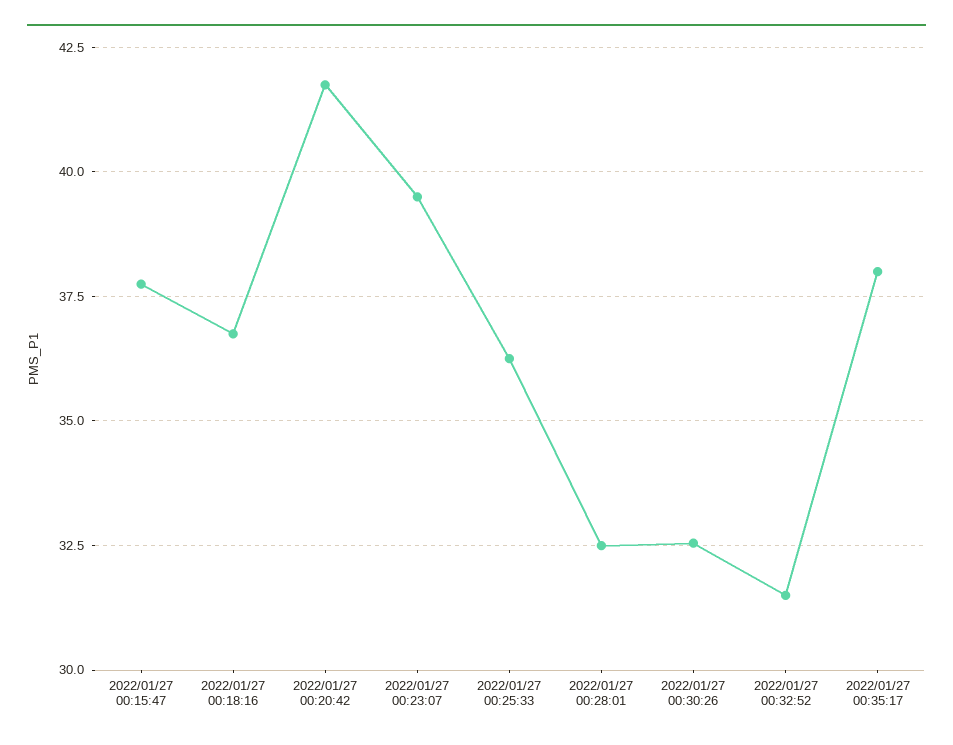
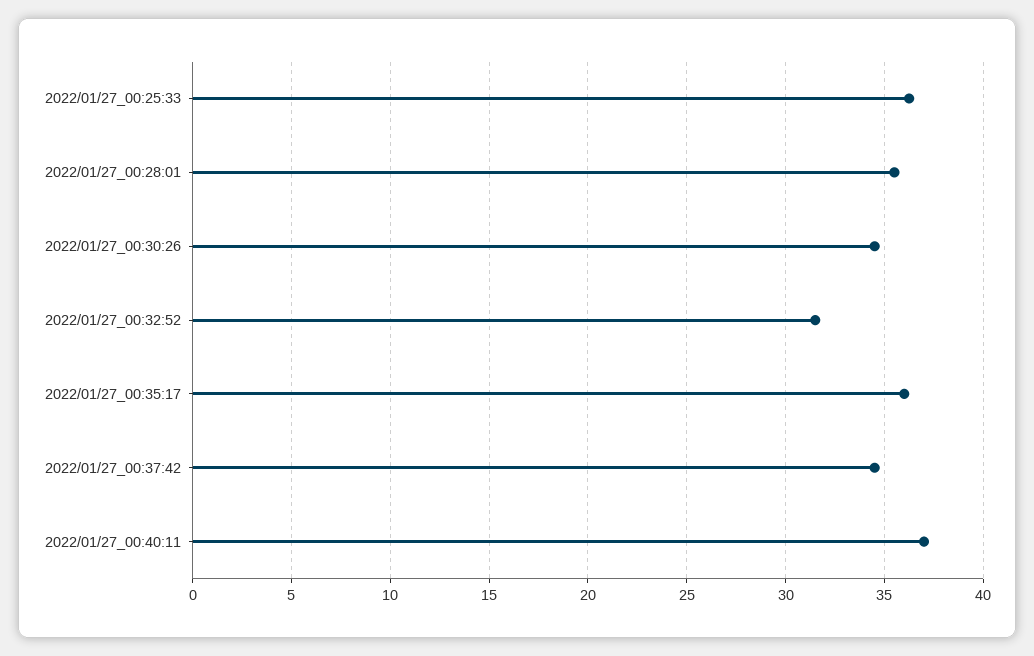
2022/01/27 00:15:47: 37.75 -> none
2022/01/27 00:18:16: 36.75 -> none
2022/01/27 00:20:42: 41.75 -> none
2022/01/27 00:23:07: 39.5 -> none
2022/01/27 00:28:01: 32.5 -> 35.5
2022/01/27 00:30:26: 32.5 -> 34.5
2022/01/27 00:35:17: 38 -> 36
2022/01/27_00:37:42: none -> 34.5
2022/01/27_00:40:11: none -> 37

